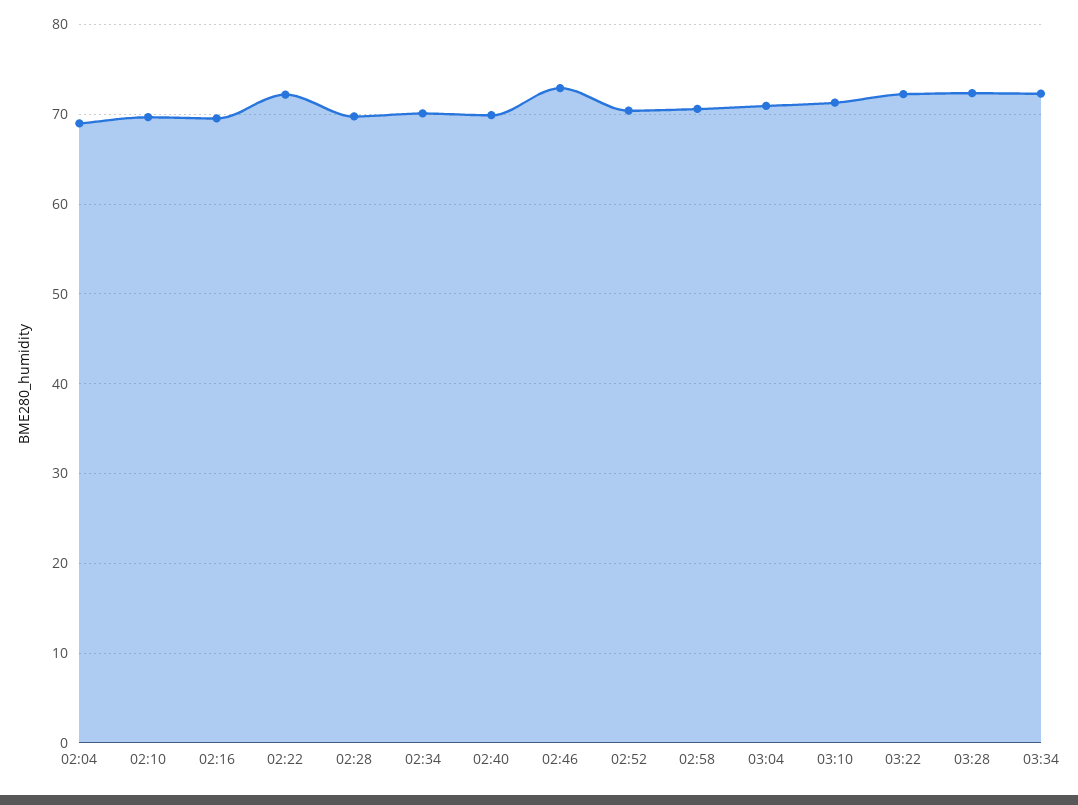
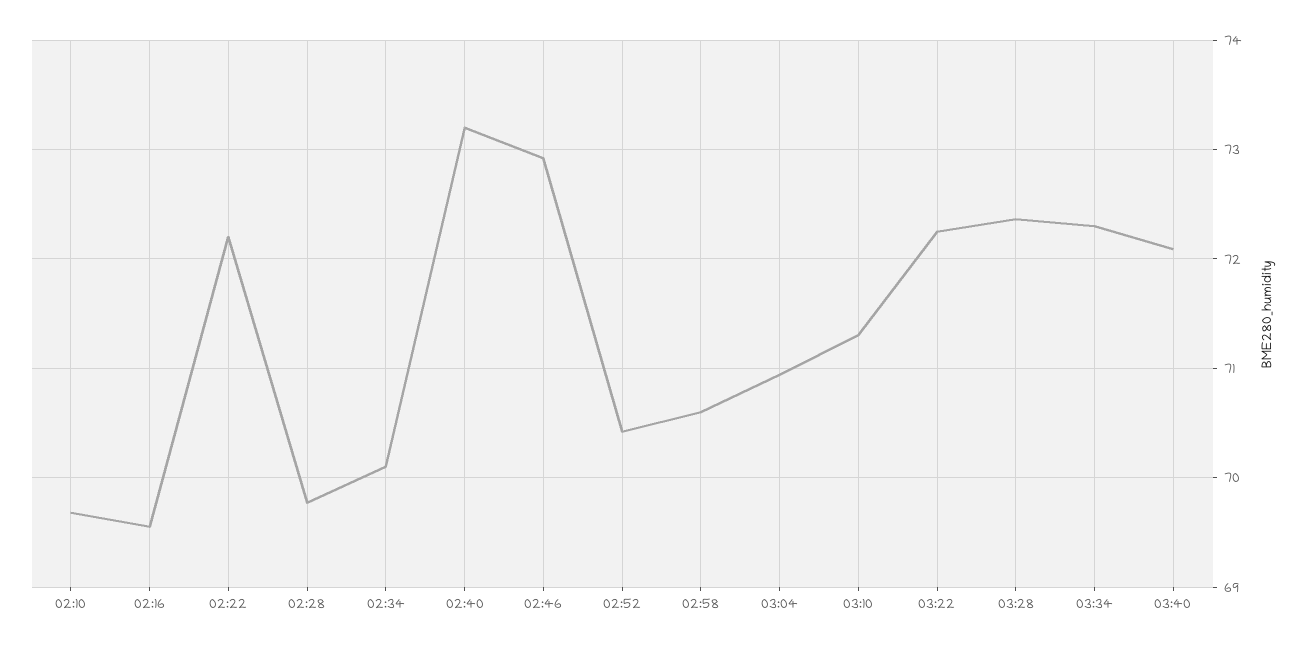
02:04: 69 -> none
02:40: 70 -> 73.2
03:40: none -> 72.1

